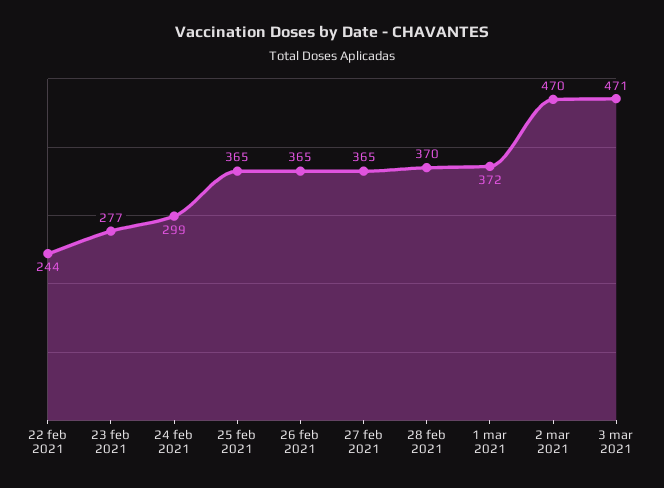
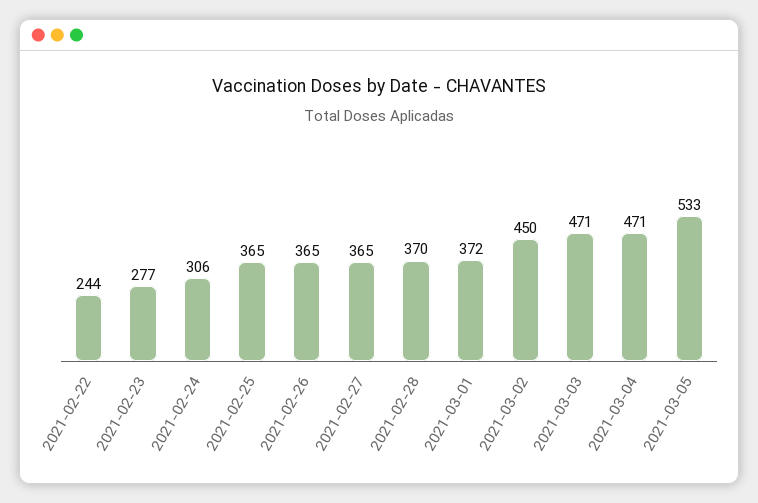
24 feb 2021: 299 -> 306
2 mar 2021: 470 -> 450
2021-03-04: none -> 471
2021-03-05: none -> 533

